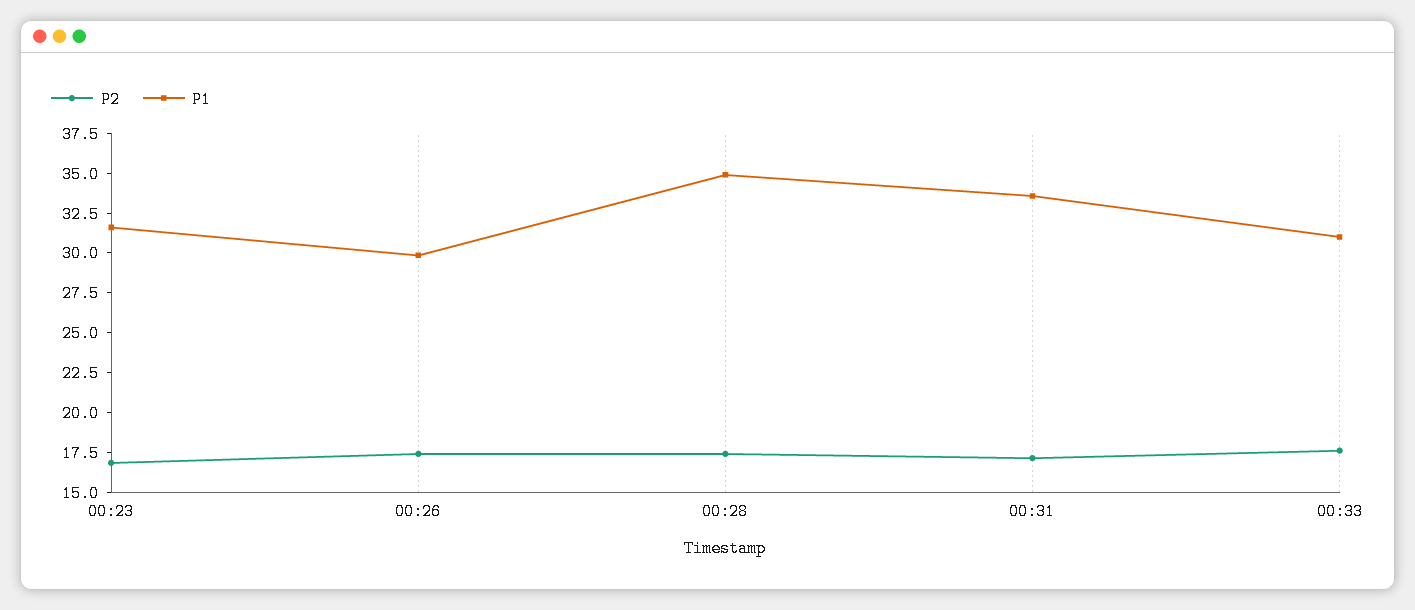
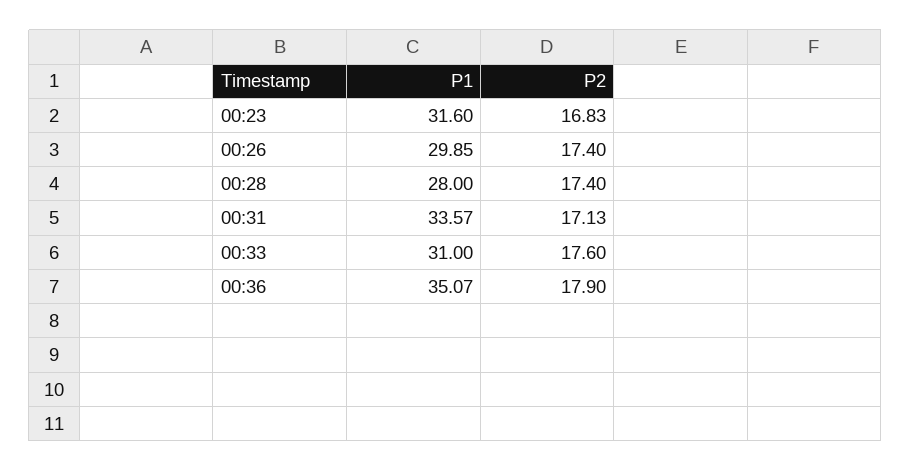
P1, 00:28: 35 -> 28
P1, 00:36: none -> 35.07
P2, 00:36: none -> 17.9

